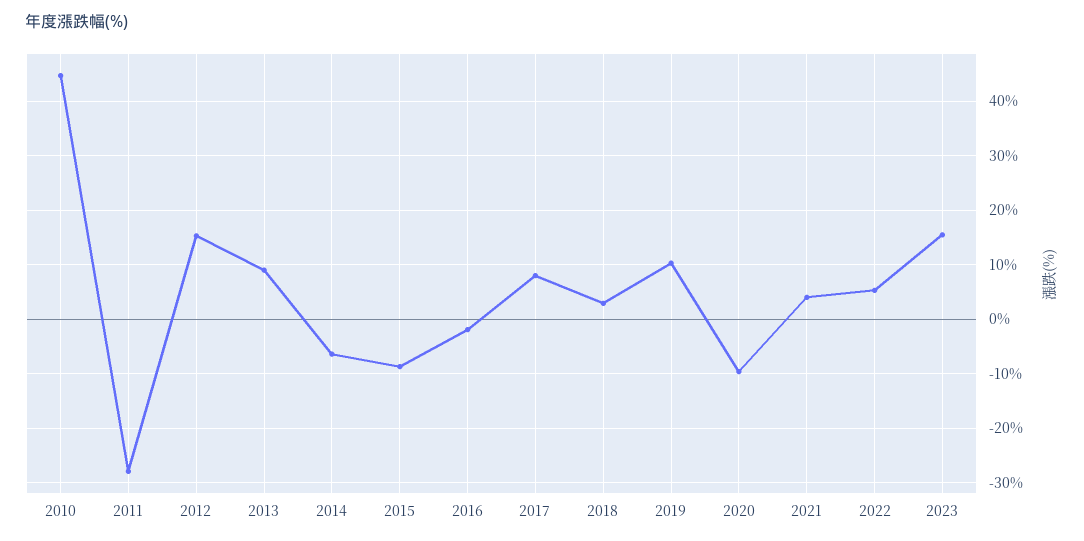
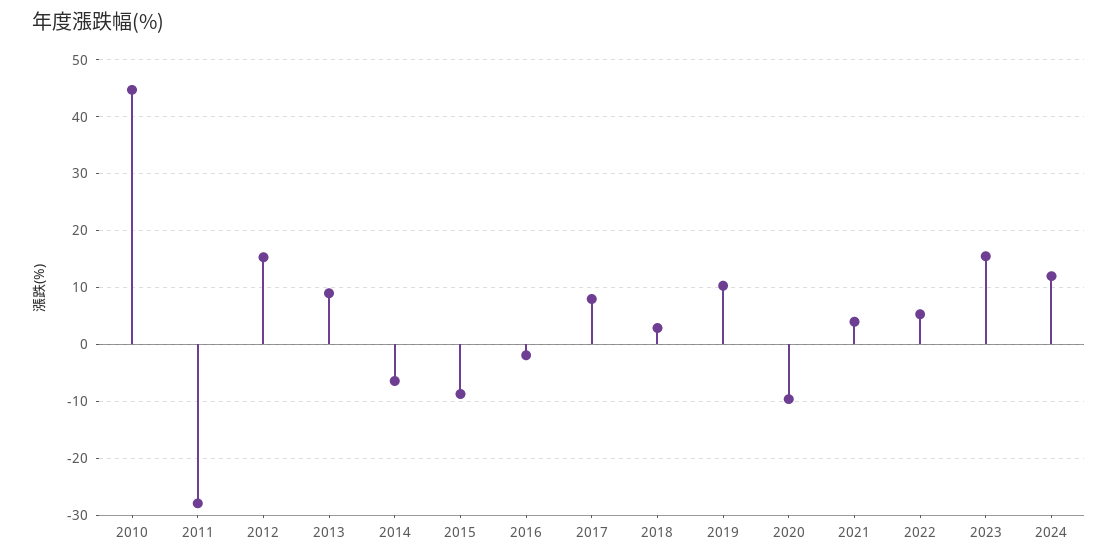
2024: none -> 12

